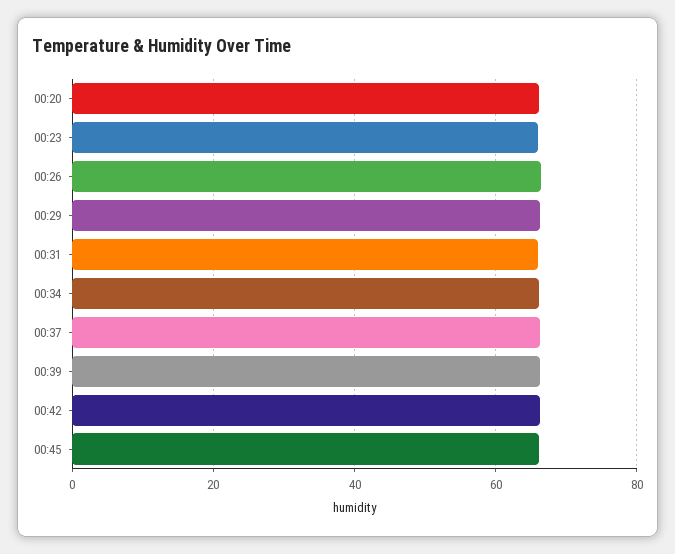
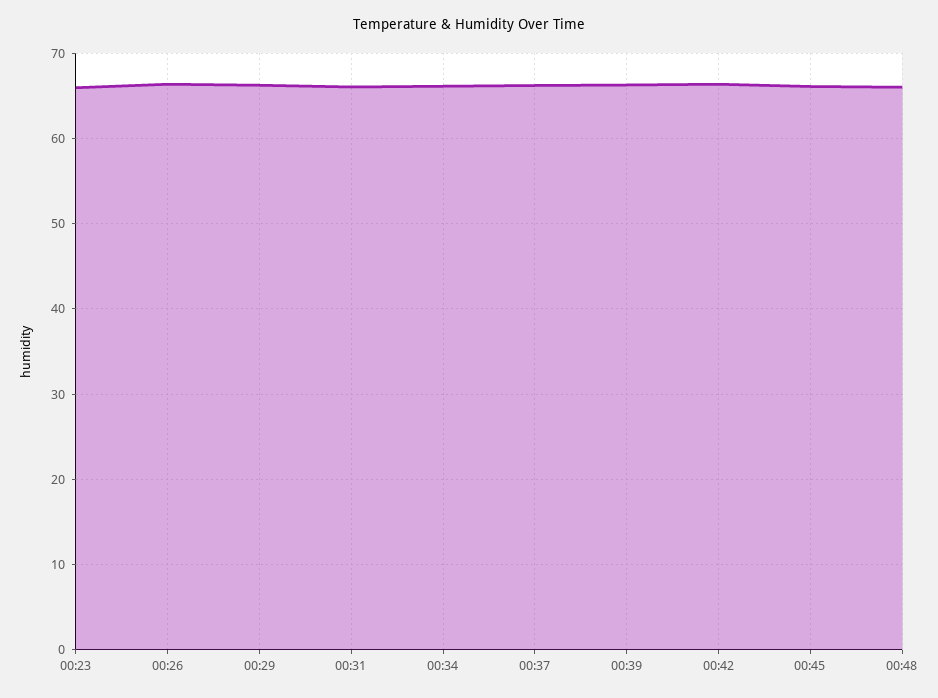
00:20: 66 -> none
00:48: none -> 66

